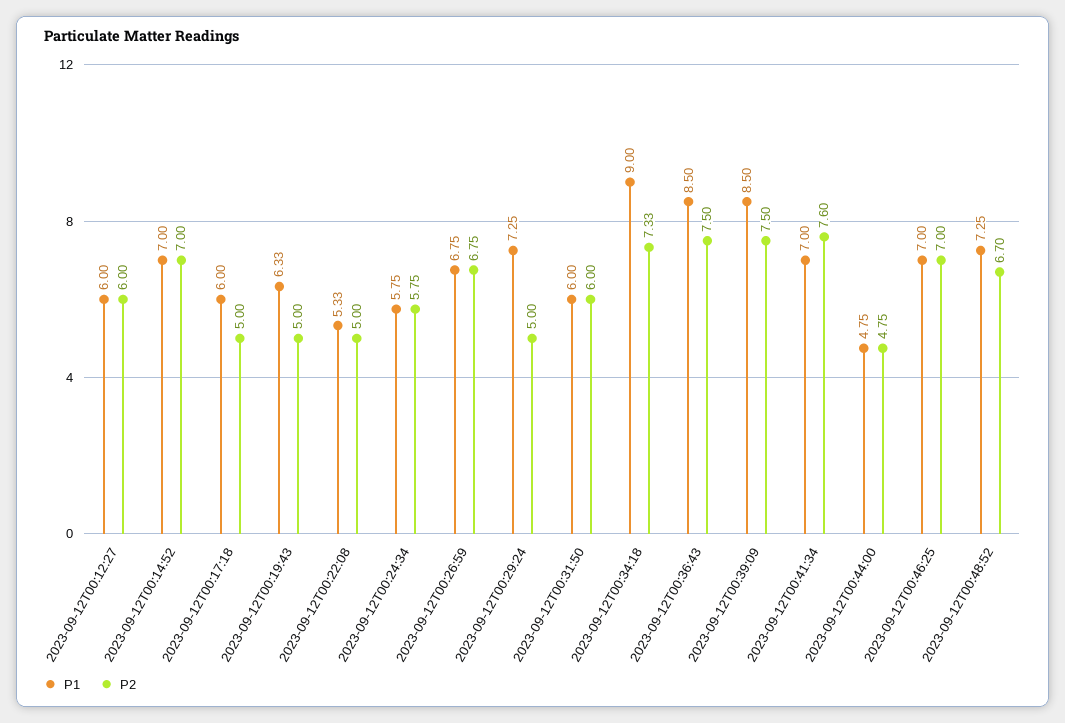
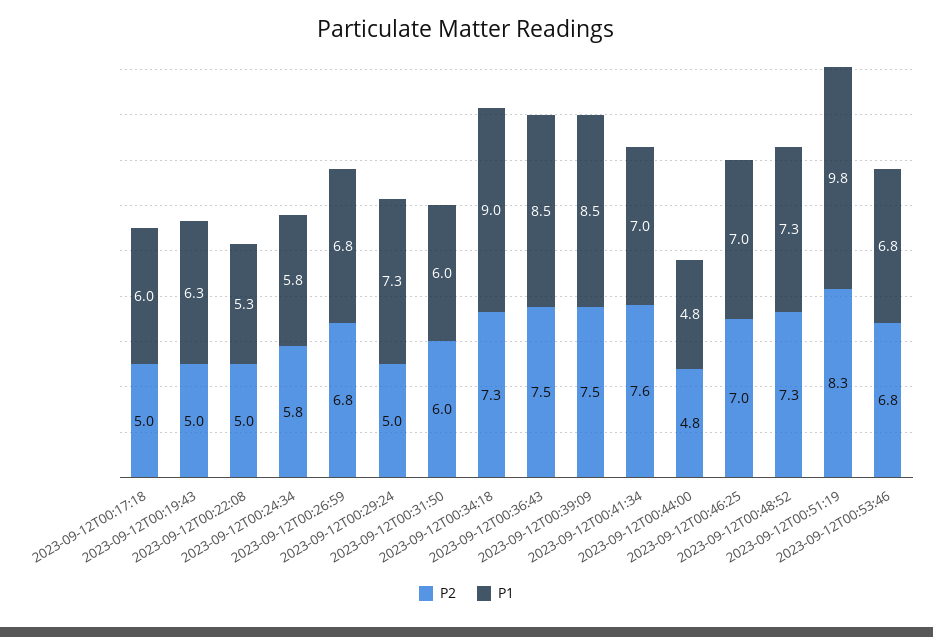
P1, 2023-09-12T00:12:27: 6 -> none
P2, 2023-09-12T00:12:27: 6 -> none
P1, 2023-09-12T00:14:52: 7 -> none
P2, 2023-09-12T00:14:52: 7 -> none
P2, 2023-09-12T00:48:52: 6.7 -> 7.3
P2, 2023-09-12T00:51:19: none -> 8.3
P1, 2023-09-12T00:51:19: none -> 9.8
P2, 2023-09-12T00:53:46: none -> 6.8
P1, 2023-09-12T00:53:46: none -> 6.8

